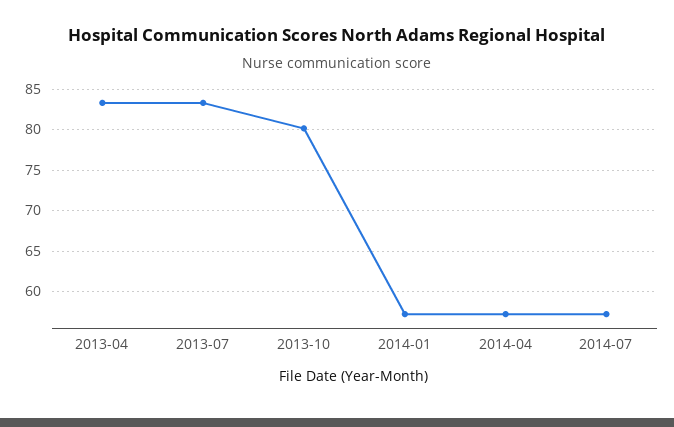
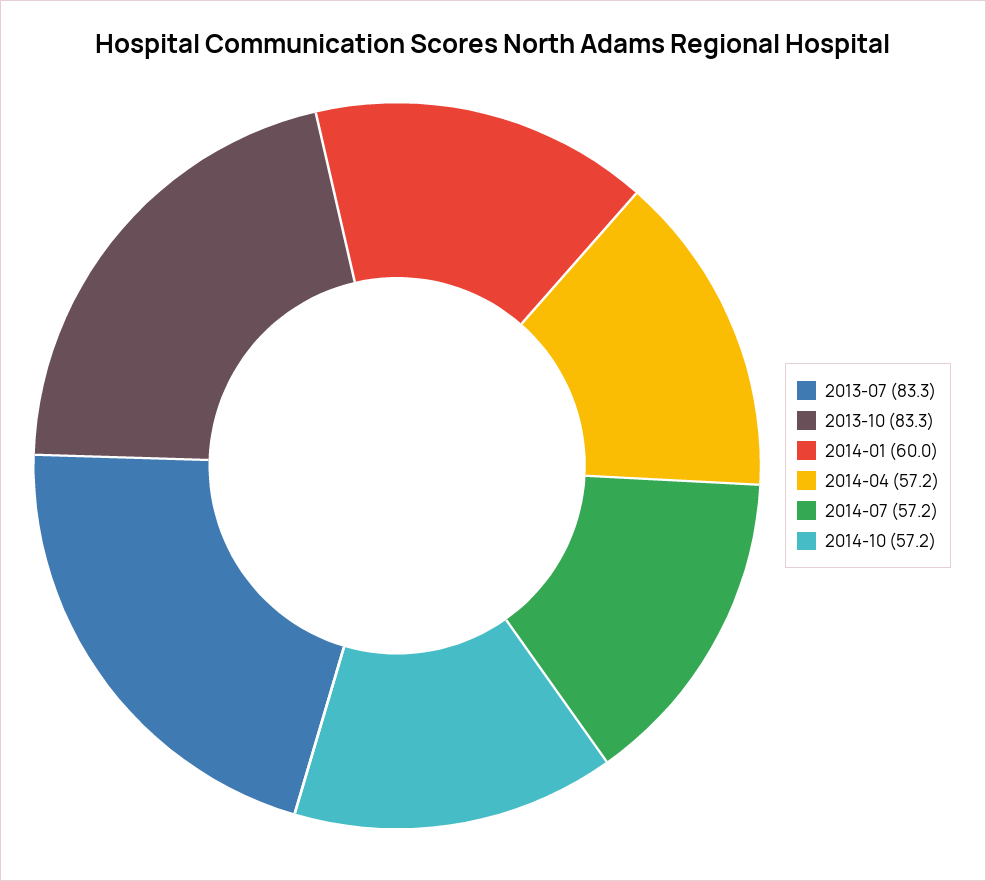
2013-04: 83 -> none
2013-10: 80 -> 83.3
2014-01: 57 -> 60
2014-10: none -> 57.2

